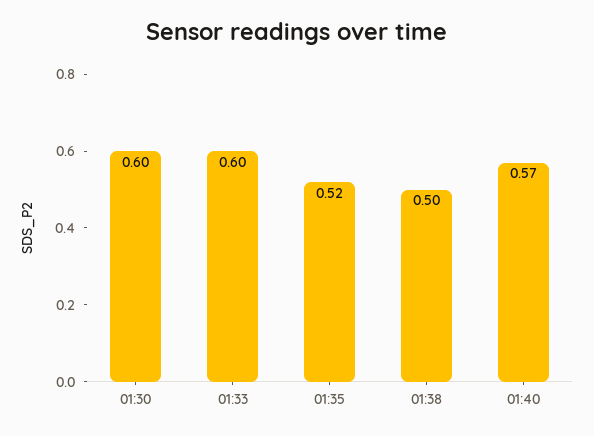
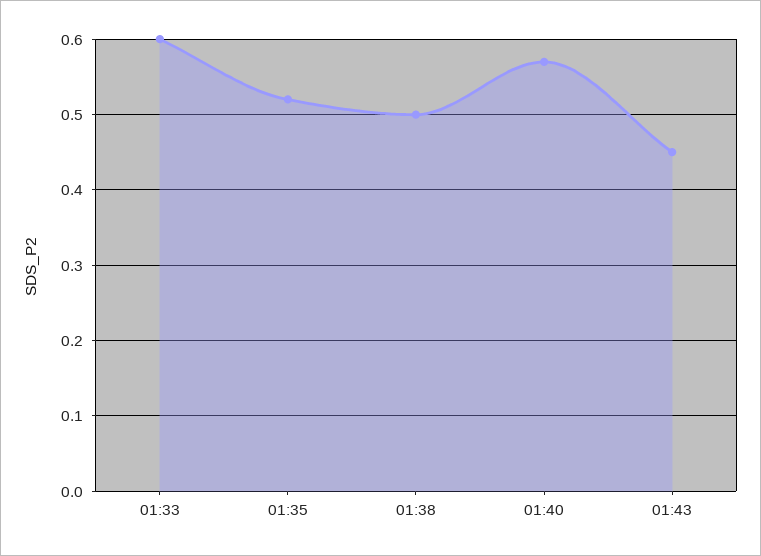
01:30: 0.6 -> none
01:43: none -> 0.45

